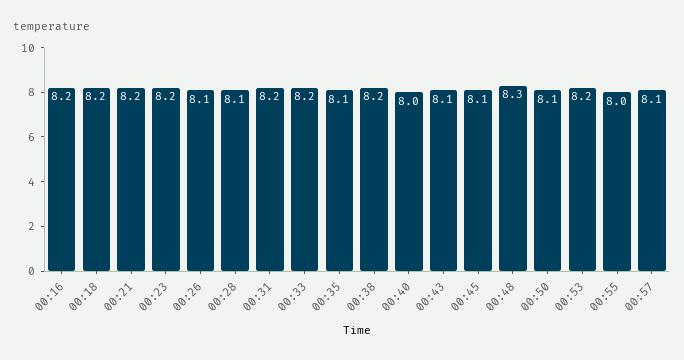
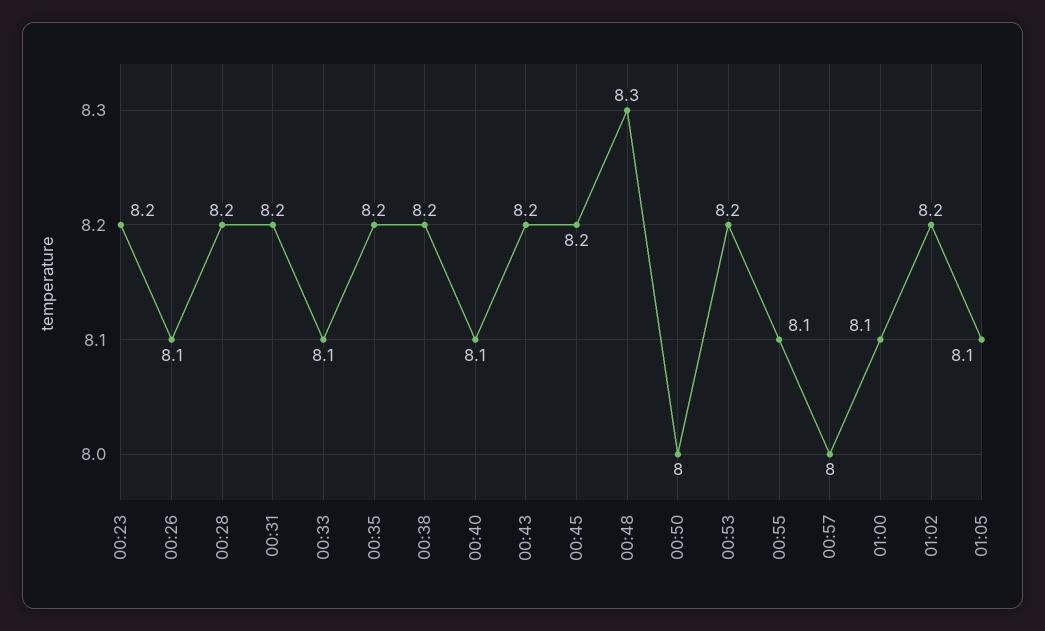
00:16: 8.2 -> none
00:18: 8.2 -> none
00:21: 8.2 -> none
00:28: 8.1 -> 8.2
00:33: 8.2 -> 8.1
00:35: 8.1 -> 8.2
00:40: 8 -> 8.1
00:43: 8.1 -> 8.2
00:45: 8.1 -> 8.2
00:50: 8.1 -> 8
00:55: 8 -> 8.1
00:57: 8.1 -> 8
01:00: none -> 8.1
01:02: none -> 8.2
01:05: none -> 8.1

